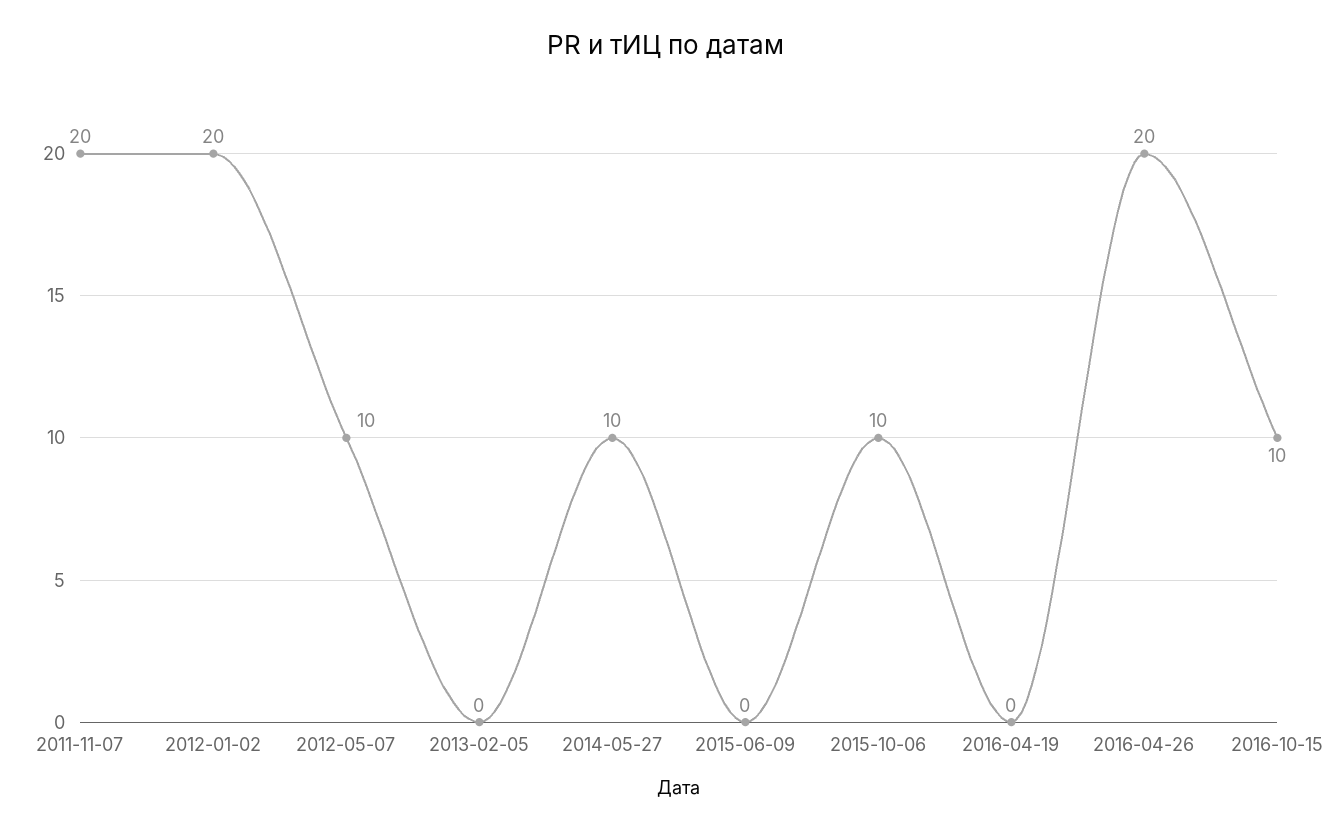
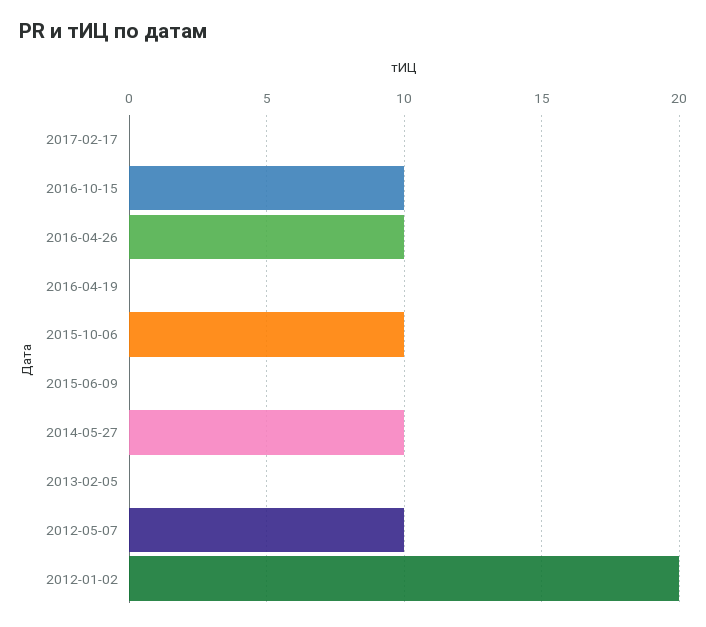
2011-11-07: 20 -> none
2016-04-26: 20 -> 10
2017-02-17: none -> 0

